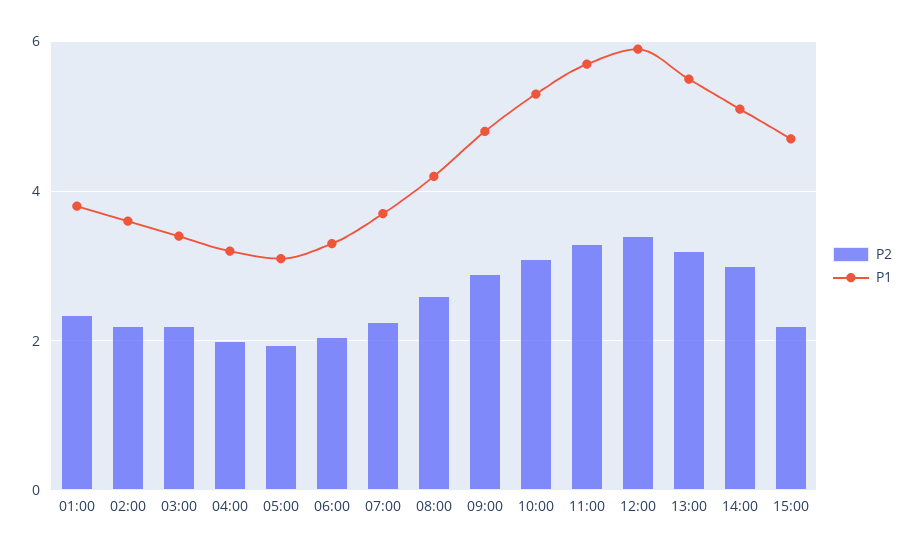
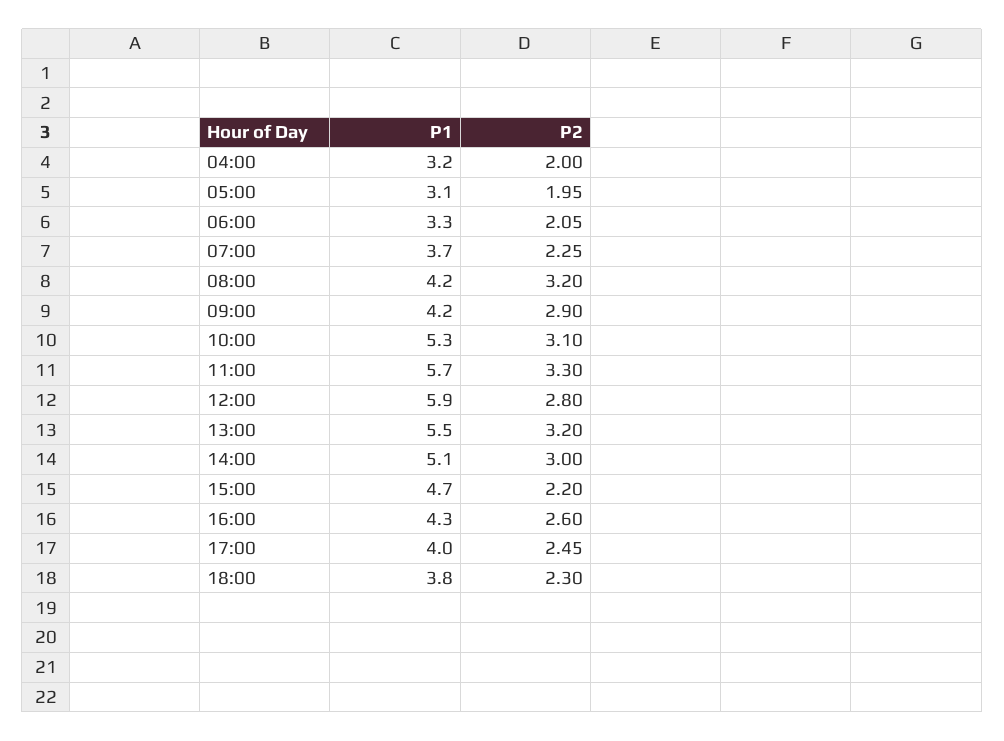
P2, 01:00: 2.4 -> none
P1, 01:00: 3.8 -> none
P2, 02:00: 2.2 -> none
P1, 02:00: 3.6 -> none
P2, 03:00: 2.2 -> none
P1, 03:00: 3.4 -> none
P2, 08:00: 2.6 -> 3.2
P1, 09:00: 4.8 -> 4.2
P2, 12:00: 3.4 -> 2.8
P1, 16:00: none -> 4.3
P2, 16:00: none -> 2.6
P1, 17:00: none -> 4
P2, 17:00: none -> 2.45
P1, 18:00: none -> 3.8
P2, 18:00: none -> 2.3

